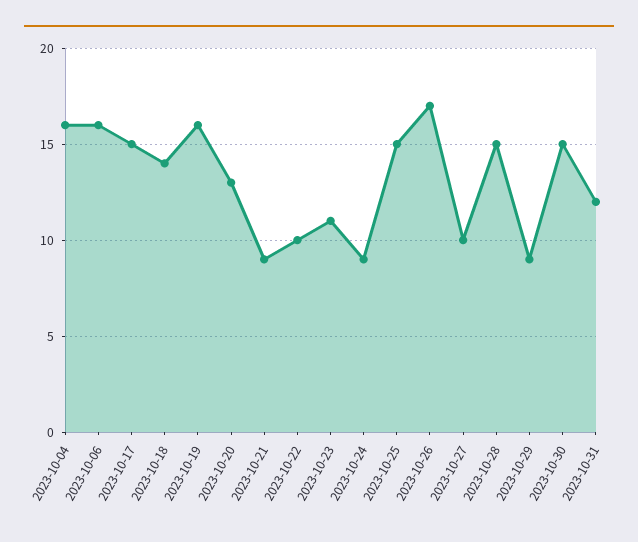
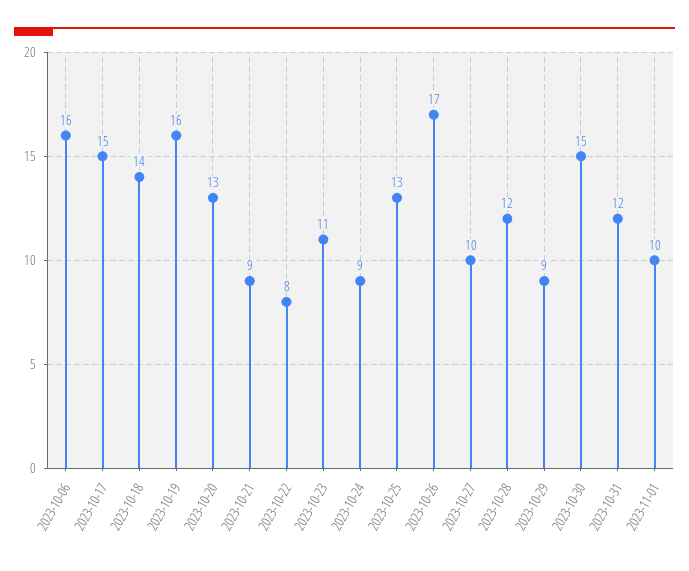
2023-10-04: 16 -> none
2023-10-22: 10 -> 8
2023-10-25: 15 -> 13
2023-10-28: 15 -> 12
2023-11-01: none -> 10

